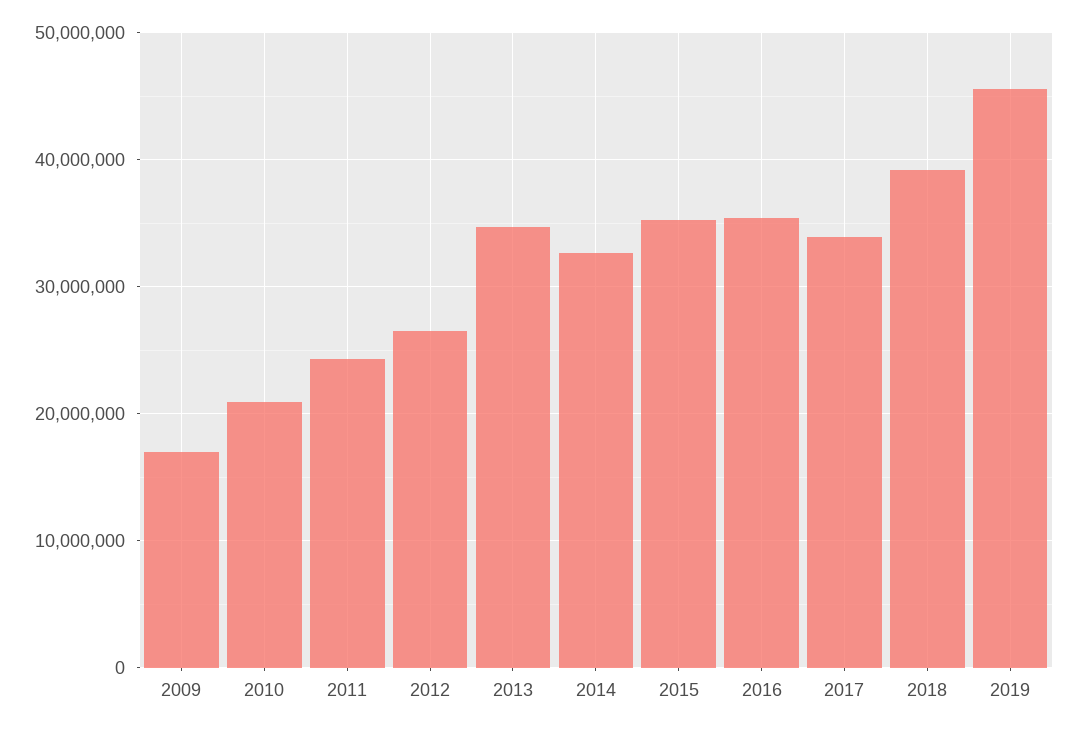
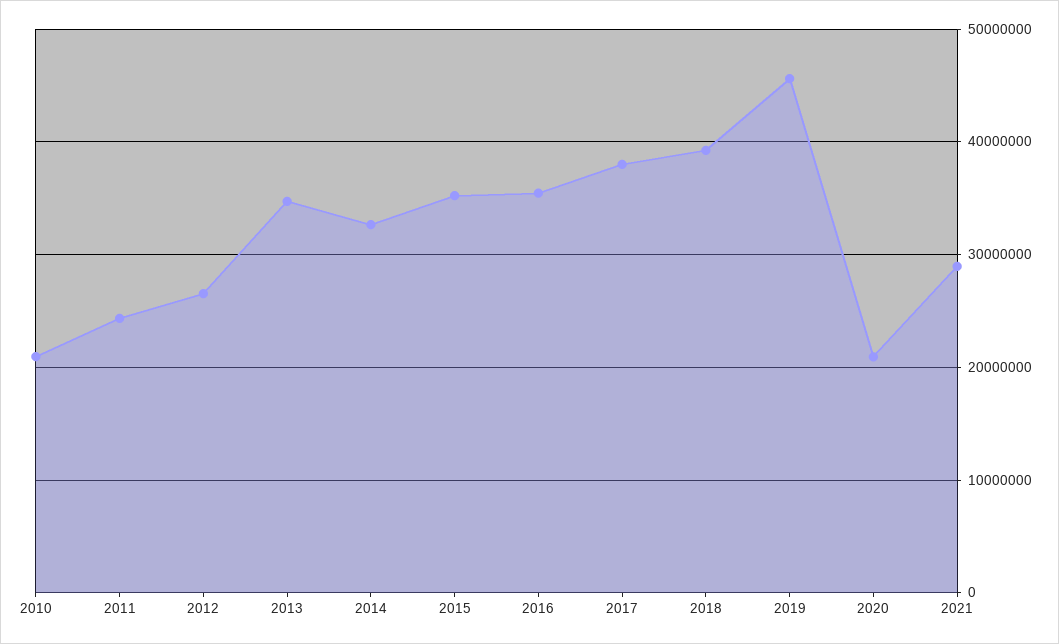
2009: 17000000 -> none
2017: 34000000 -> 38000000
2020: none -> 21000000
2021: none -> 29000000

